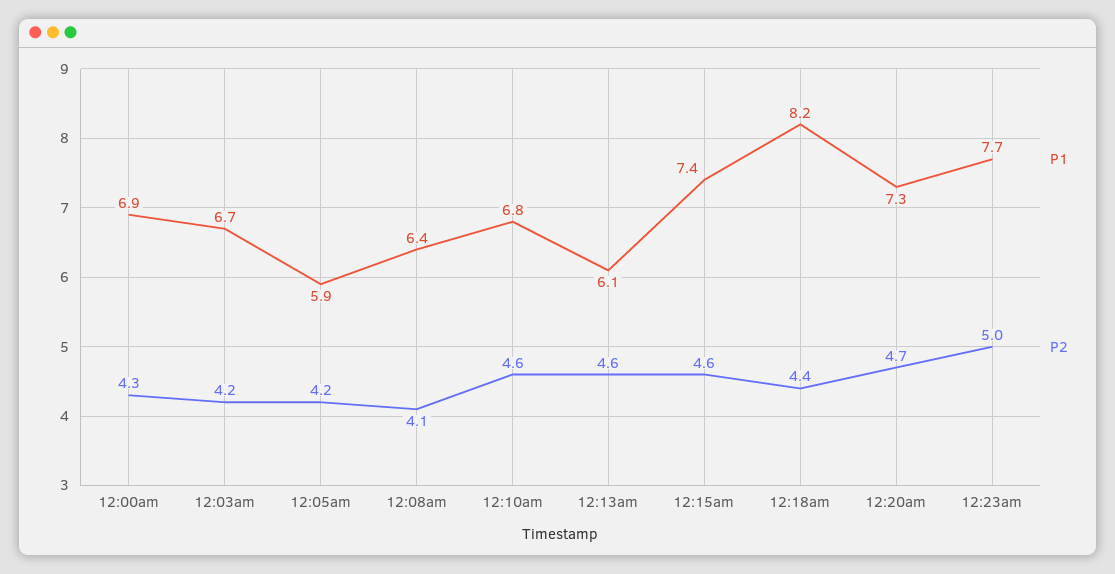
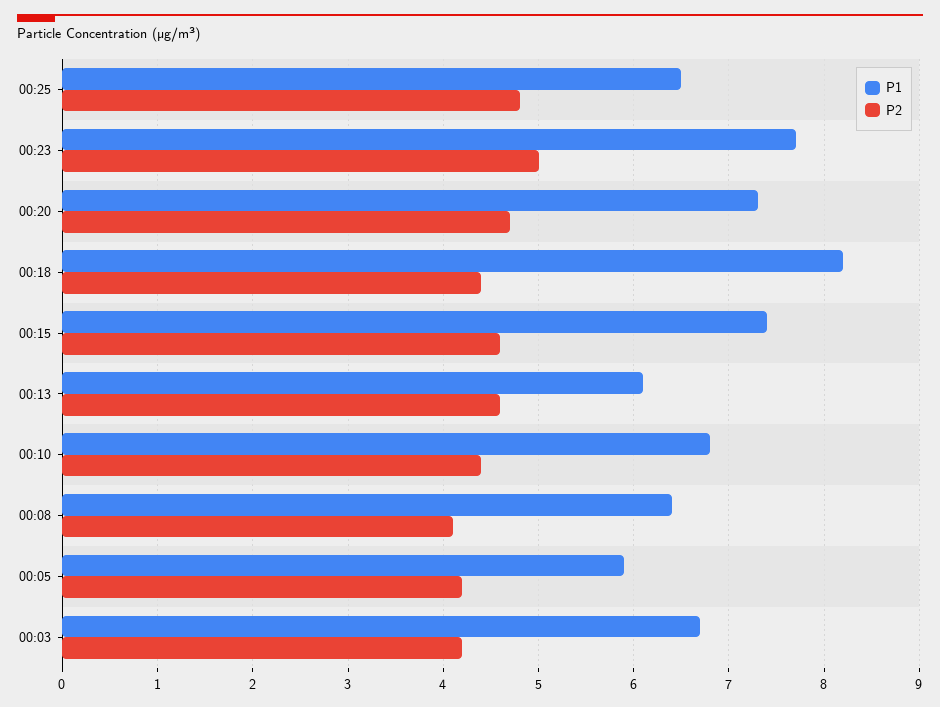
P1, 12:00am: 6.9 -> none
P2, 12:00am: 4.3 -> none
P2, 12:10am: 4.6 -> 4.4
P1, 00:25: none -> 6.5
P2, 00:25: none -> 4.8

